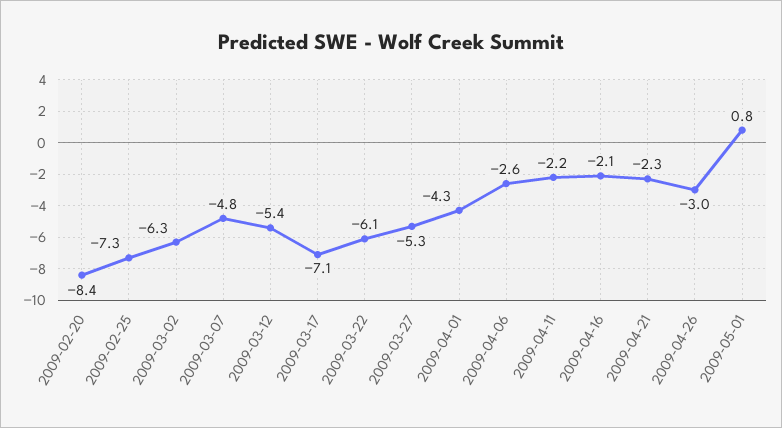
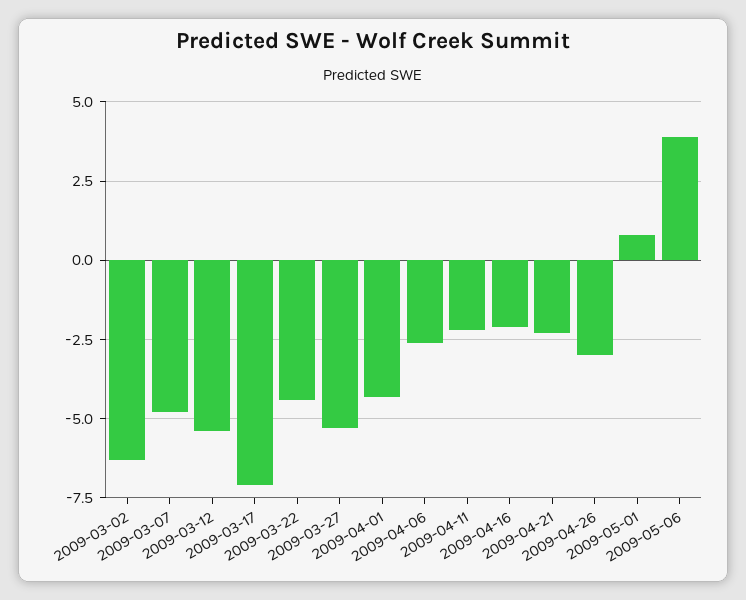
2009-02-20: -8.4 -> none
2009-02-25: -7.3 -> none
2009-03-22: -6.1 -> -4.5
2009-05-06: none -> 4

